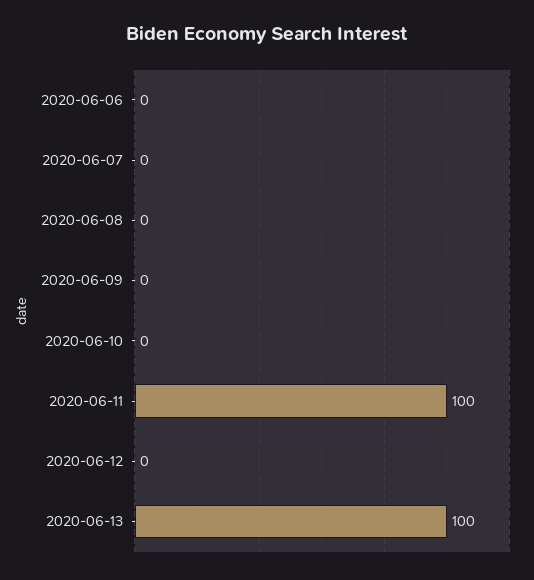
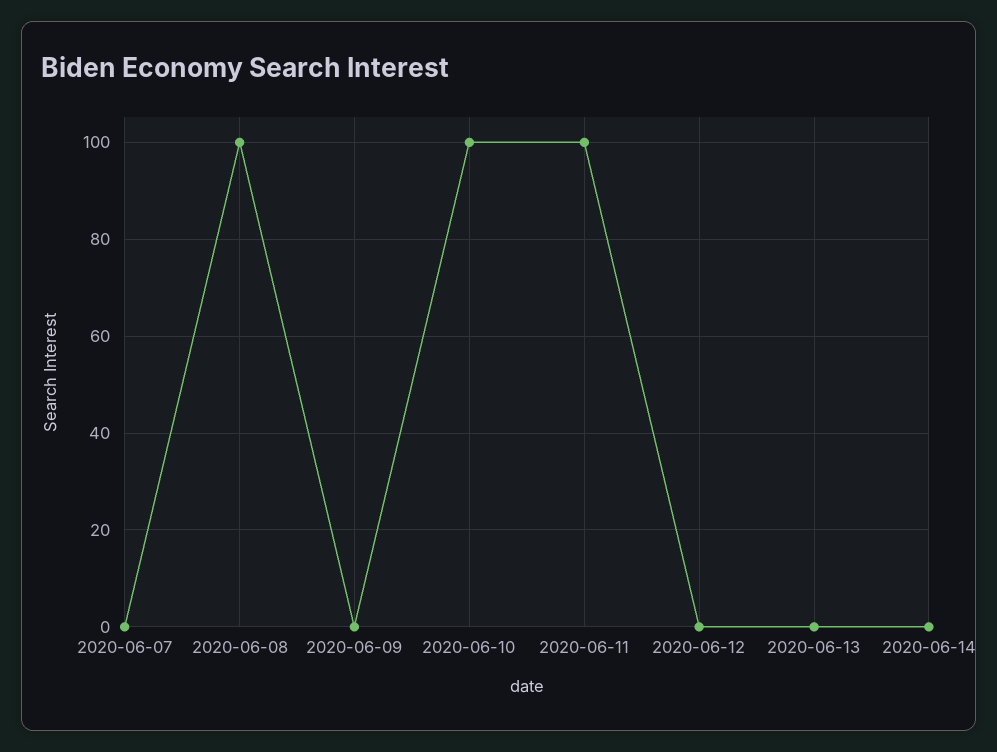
2020-06-06: 0 -> none
2020-06-08: 0 -> 100
2020-06-10: 0 -> 100
2020-06-13: 100 -> 0
2020-06-14: none -> 0

